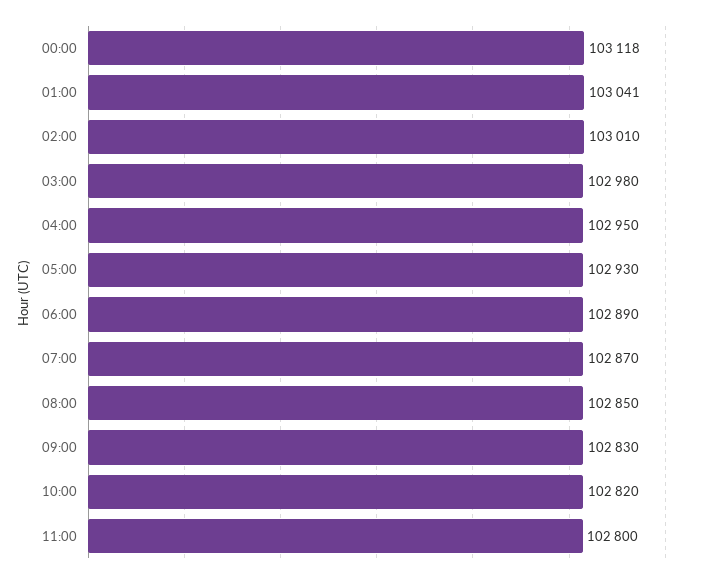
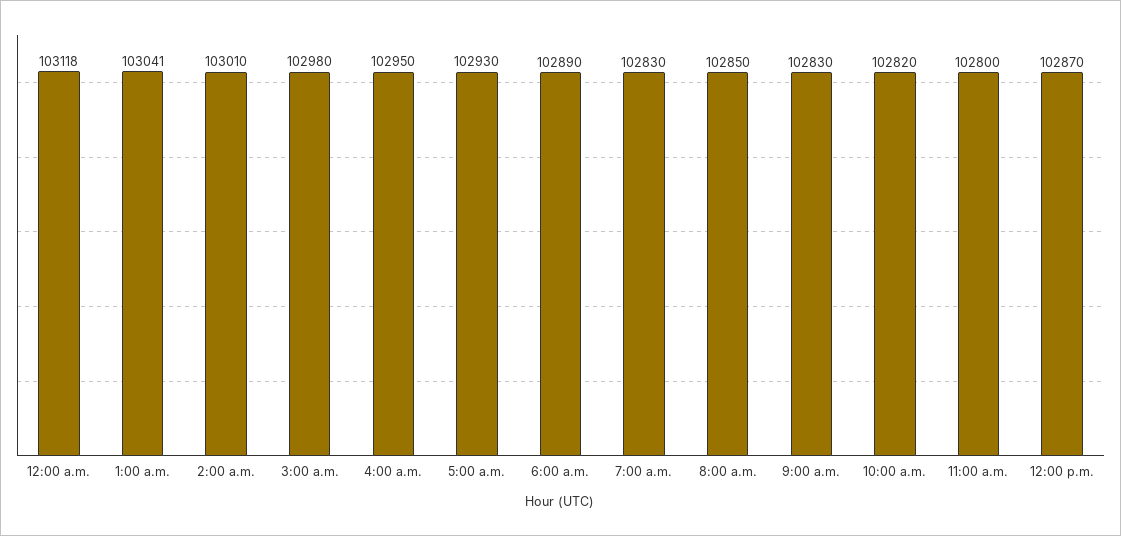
07:00: 102870 -> 102830
12:00 p.m.: none -> 102870

